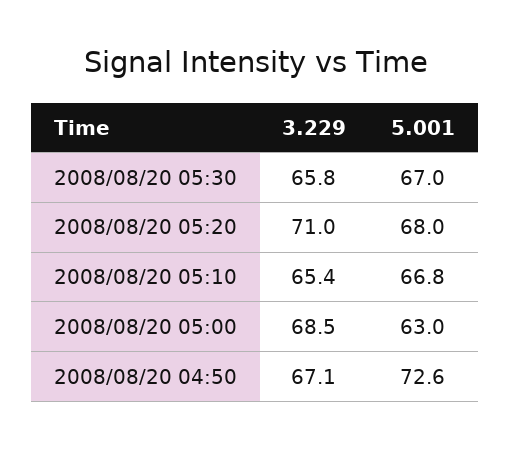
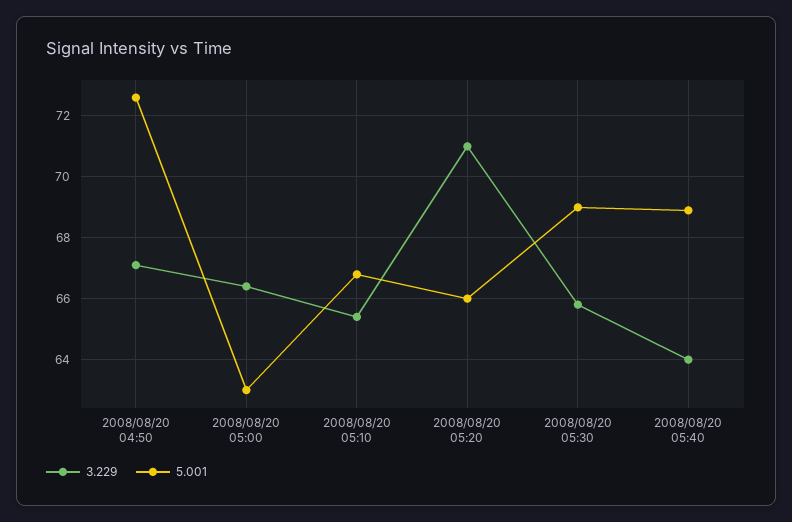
5.001, 2008/08/20 05:30: 67 -> 69
5.001, 2008/08/20 05:20: 68 -> 66
3.229, 2008/08/20 05:00: 68.5 -> 66.5
3.229, 2008/08/20 05:40: none -> 64
5.001, 2008/08/20 05:40: none -> 69

